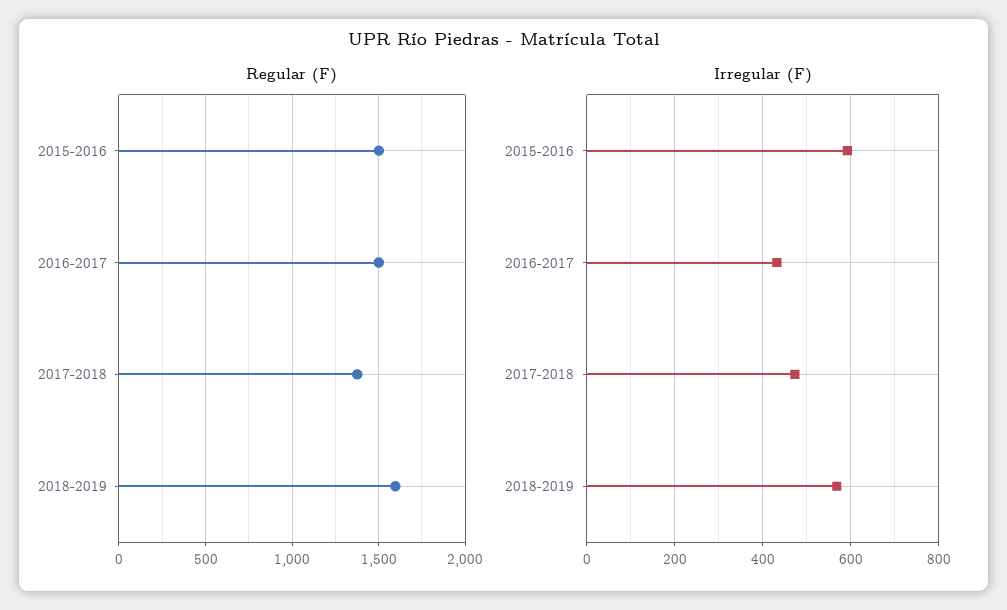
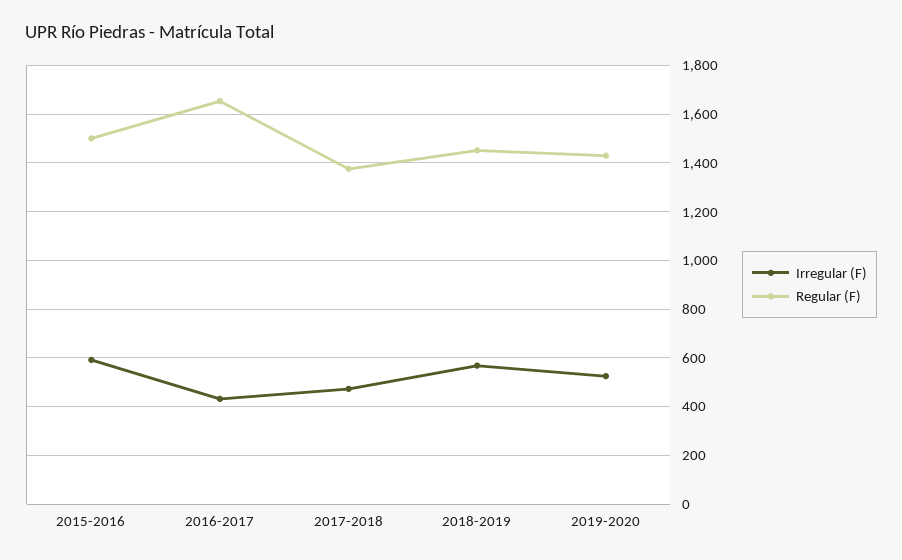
Regular (F), 2016-2017: 1500 -> 1650
Regular (F), 2018-2019: 1600 -> 1450
Irregular (F), 2019-2020: none -> 525
Regular (F), 2019-2020: none -> 1425

